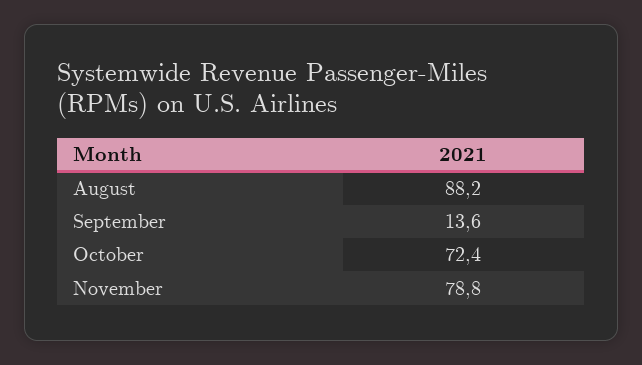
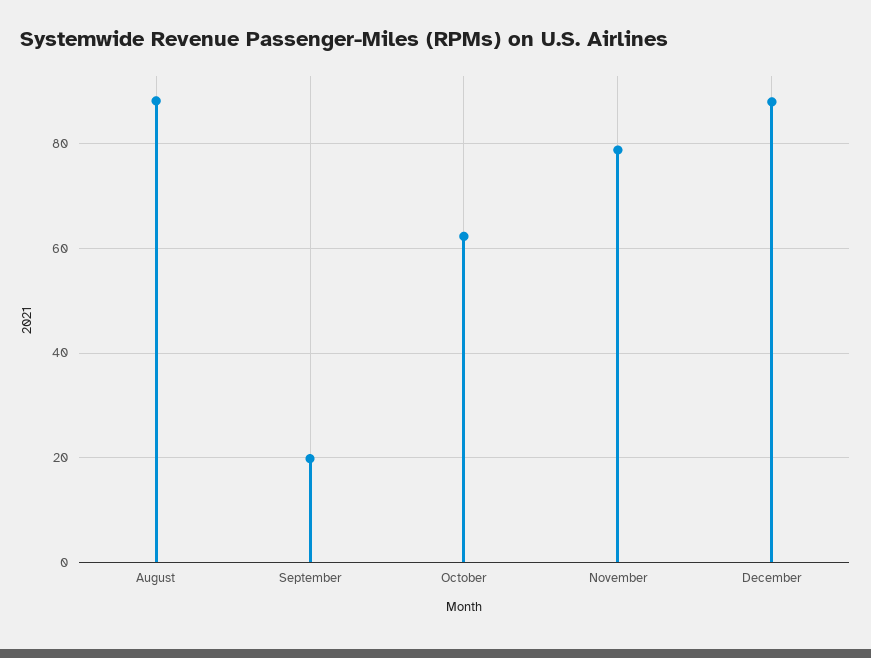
September: 13.6 -> 20
October: 72.4 -> 62
December: none -> 88

